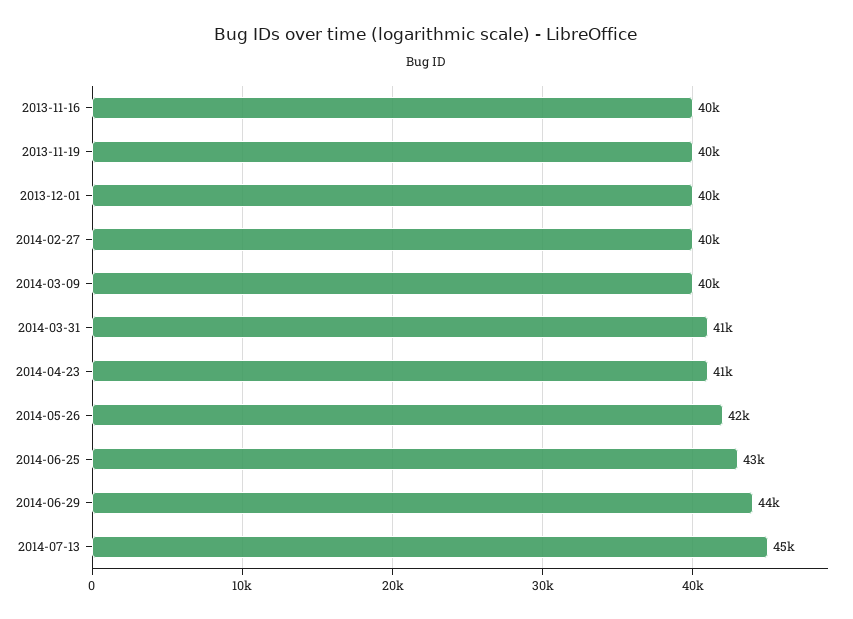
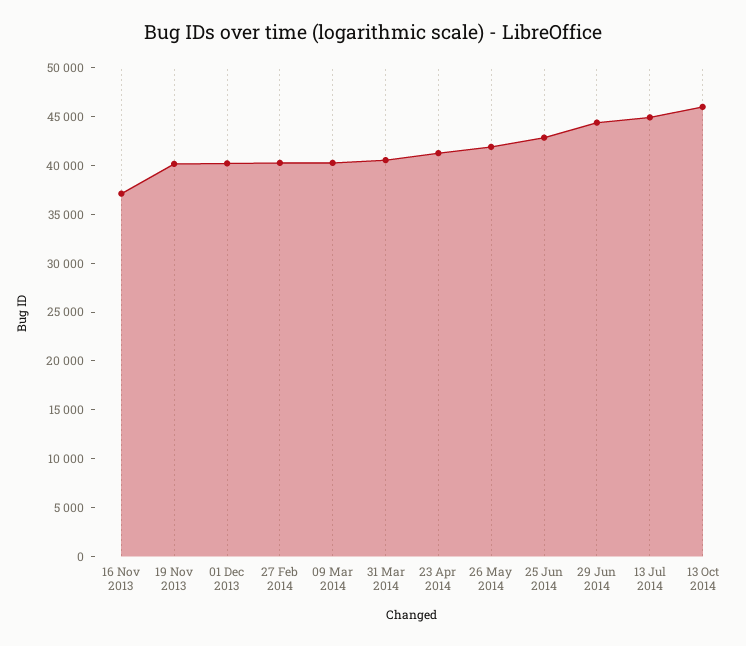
2013-11-16: 40000 -> 37000
13 Oct 2014: none -> 46000

